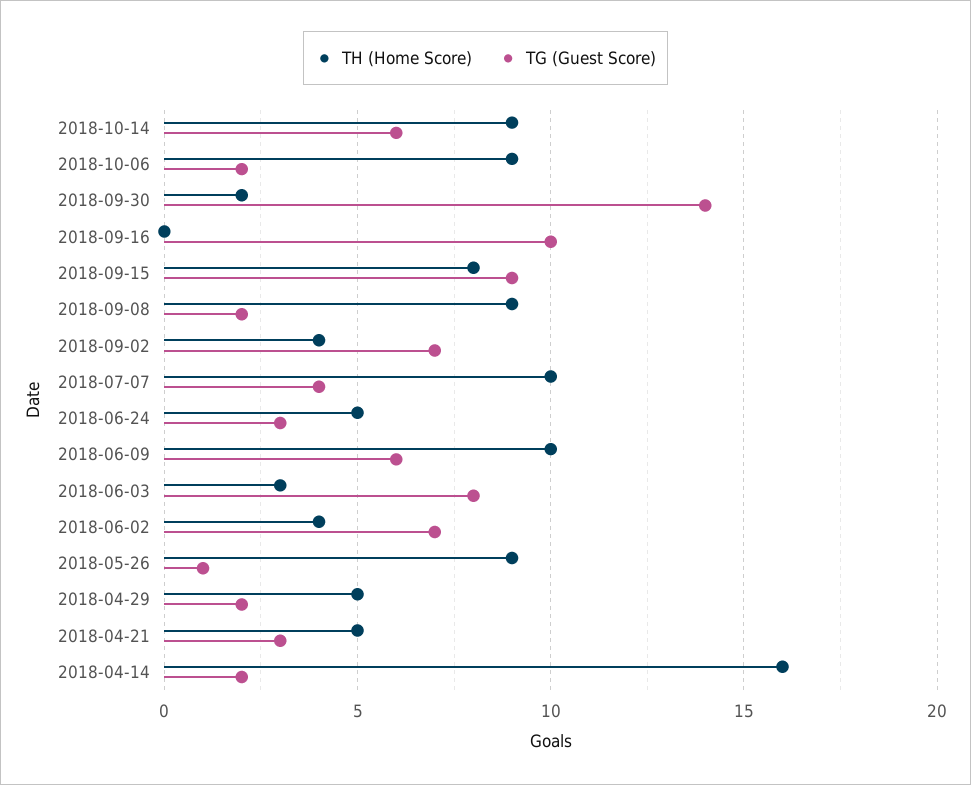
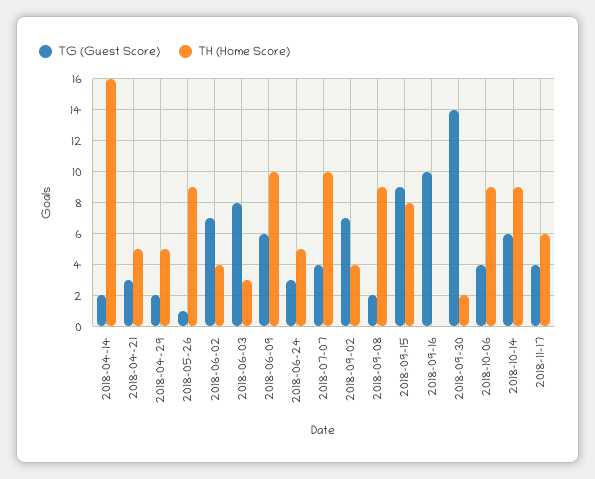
TG (Guest Score), 2018-10-06: 2 -> 4
TG (Guest Score), 2018-11-17: none -> 4
TH (Home Score), 2018-11-17: none -> 6

